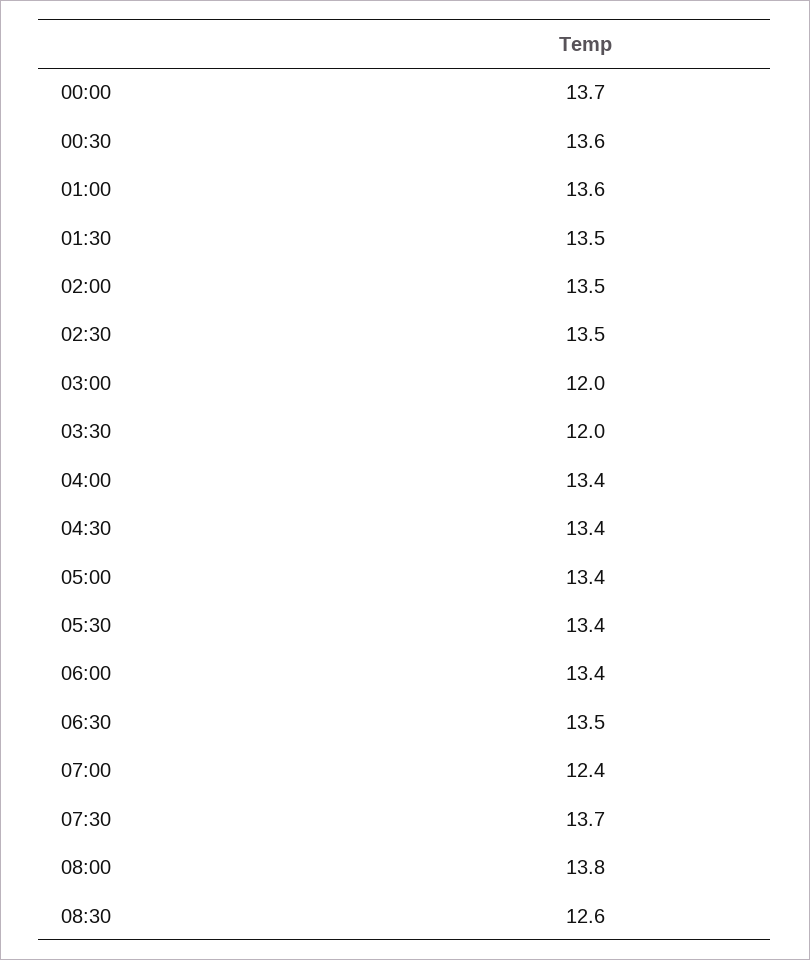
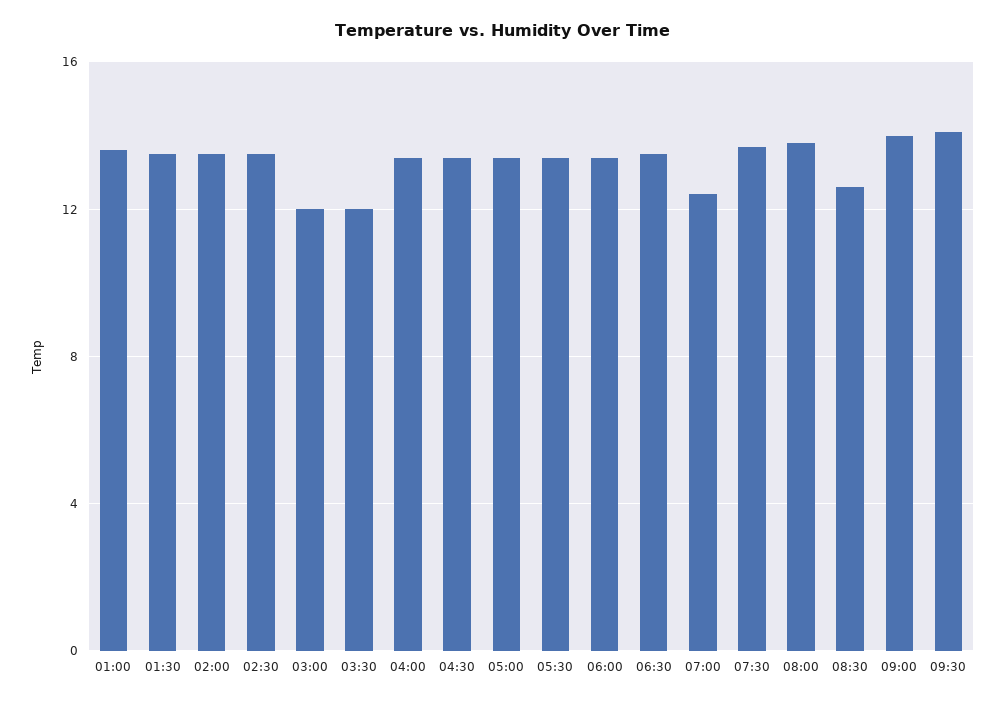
00:00: 13.7 -> none
00:30: 13.6 -> none
09:00: none -> 14
09:30: none -> 14

